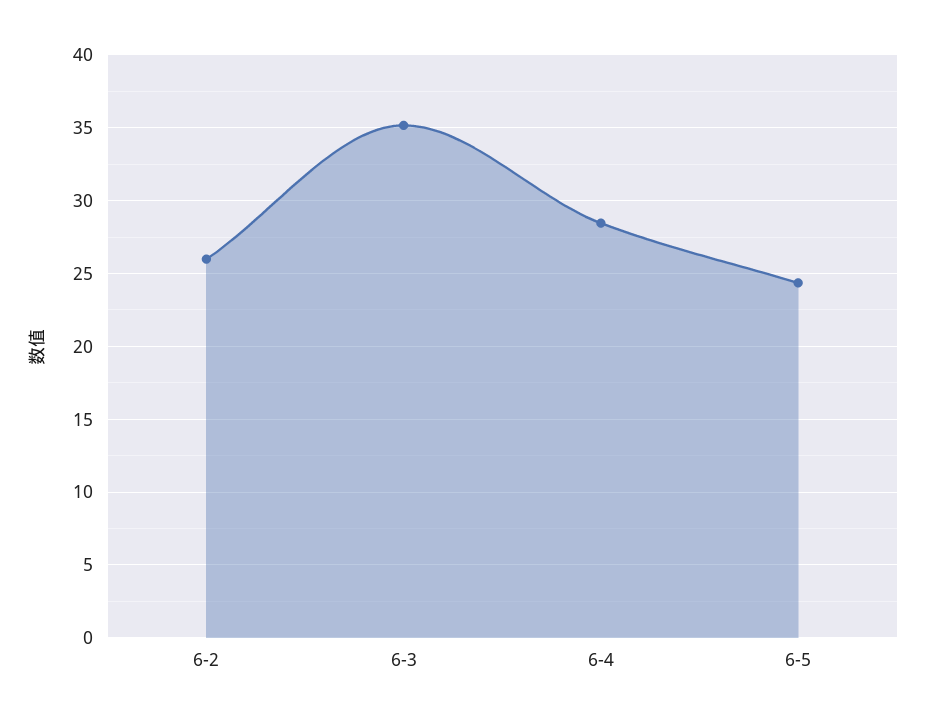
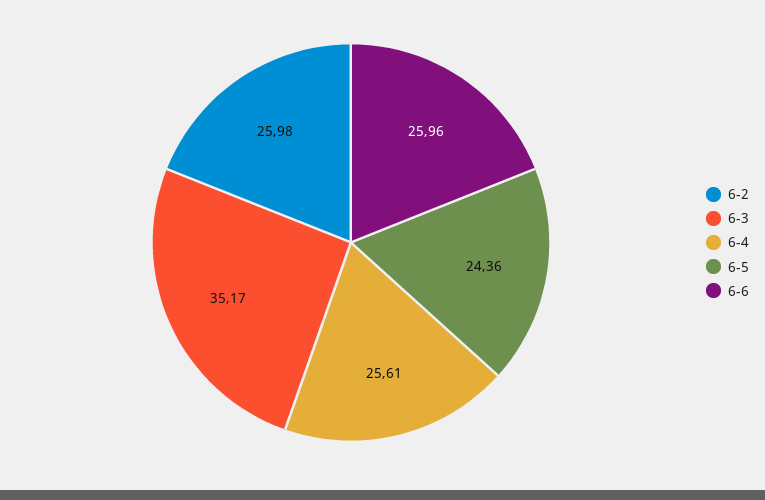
6-4: 28.5 -> 25.61
6-6: none -> 25.96

